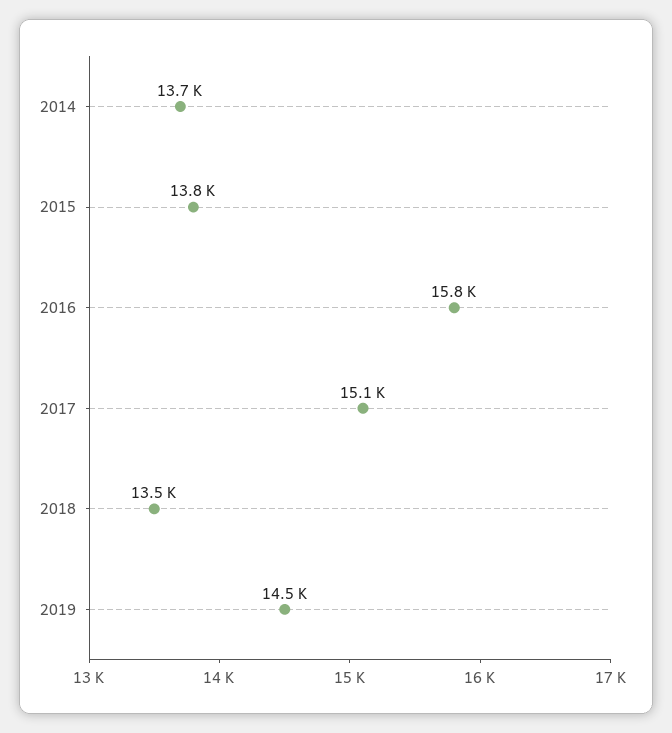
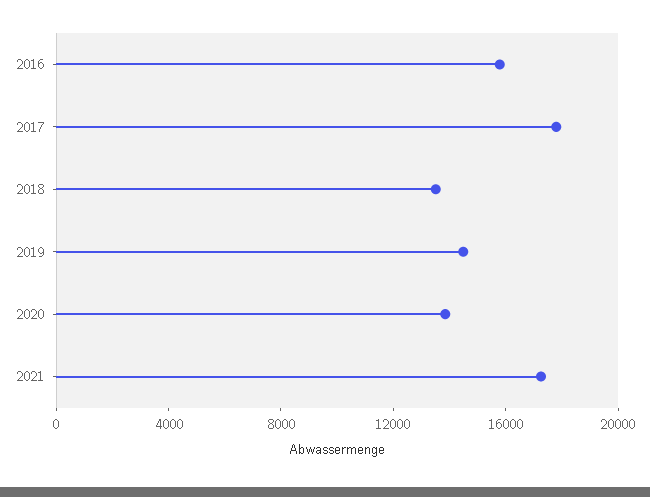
2014: 13700 -> none
2015: 13800 -> none
2017: 15100 -> 18000
2020: none -> 14000
2021: none -> 17000

